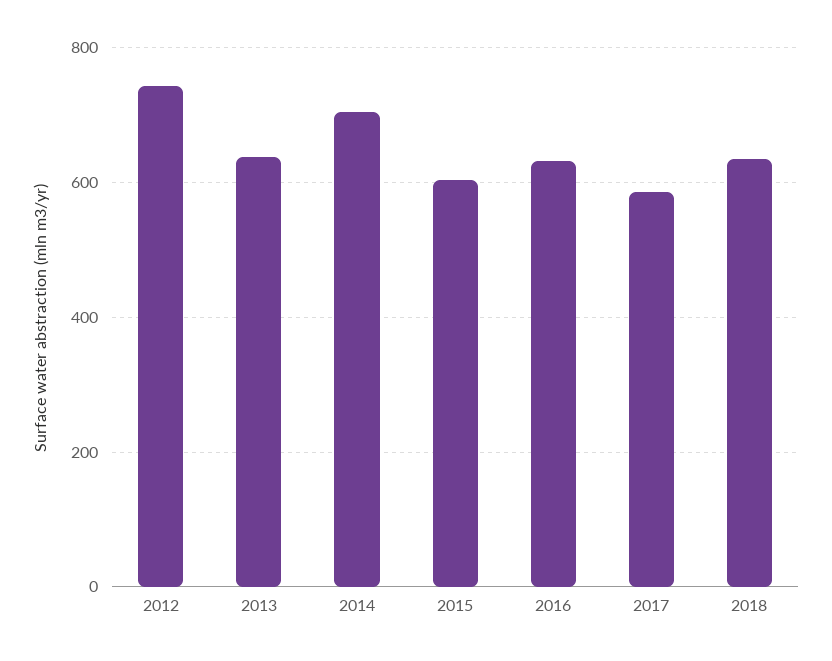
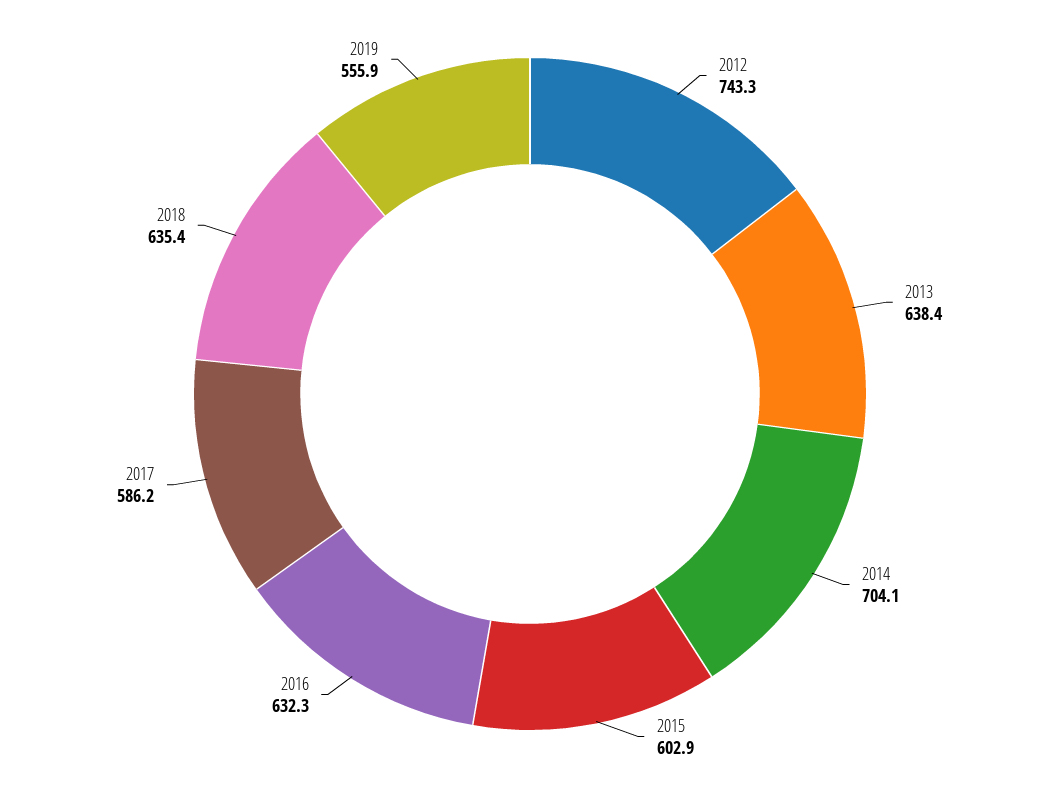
2019: none -> 555.9

